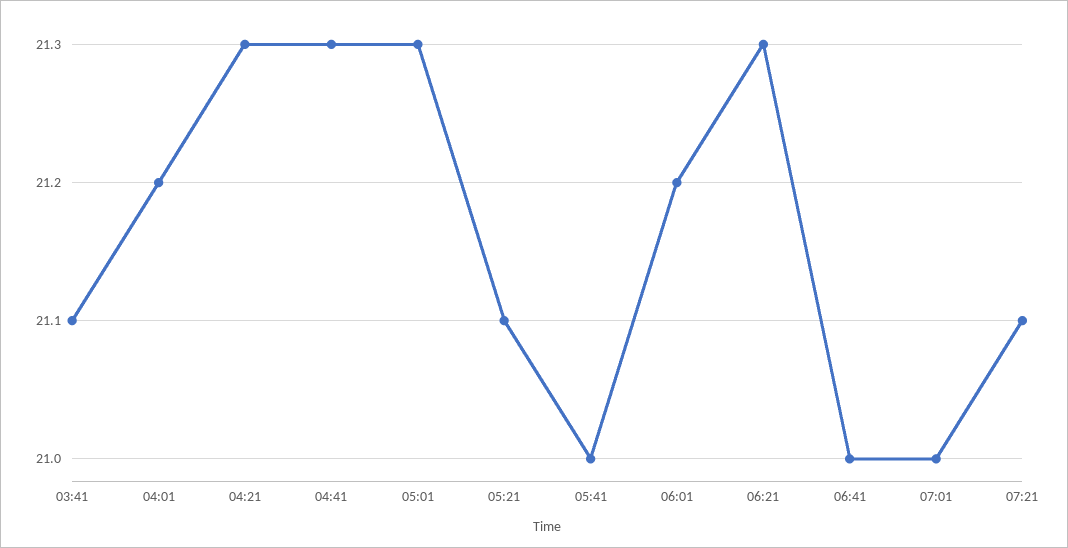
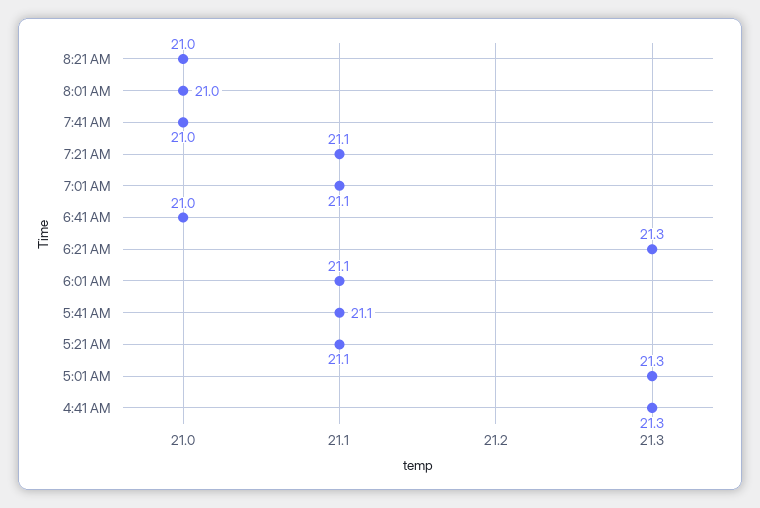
03:41: 21.1 -> none
04:01: 21.2 -> none
04:21: 21.3 -> none
05:41: 21 -> 21.1
06:01: 21.2 -> 21.1
07:01: 21 -> 21.1
8:21 AM: none -> 21
8:01 AM: none -> 21
7:41 AM: none -> 21

